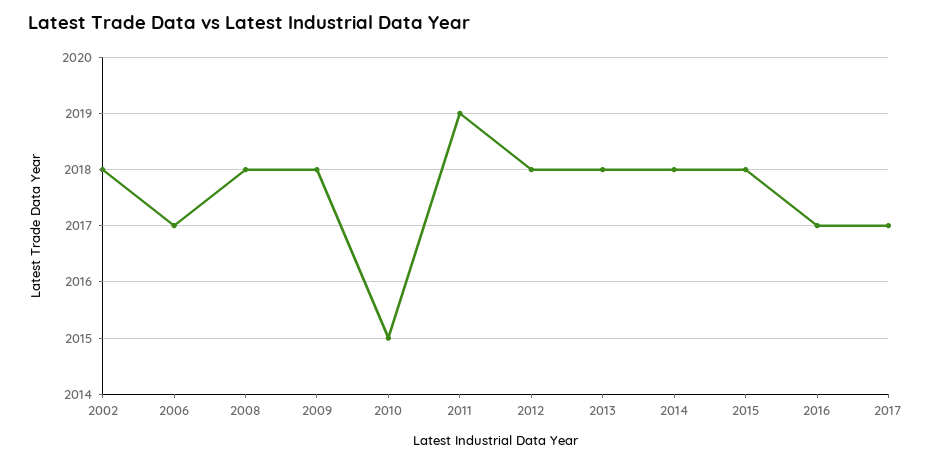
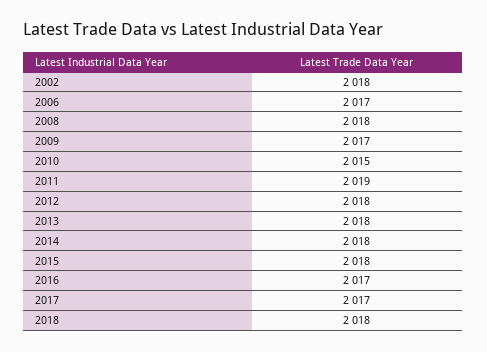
2009: 2018 -> 2017
2018: none -> 2018

